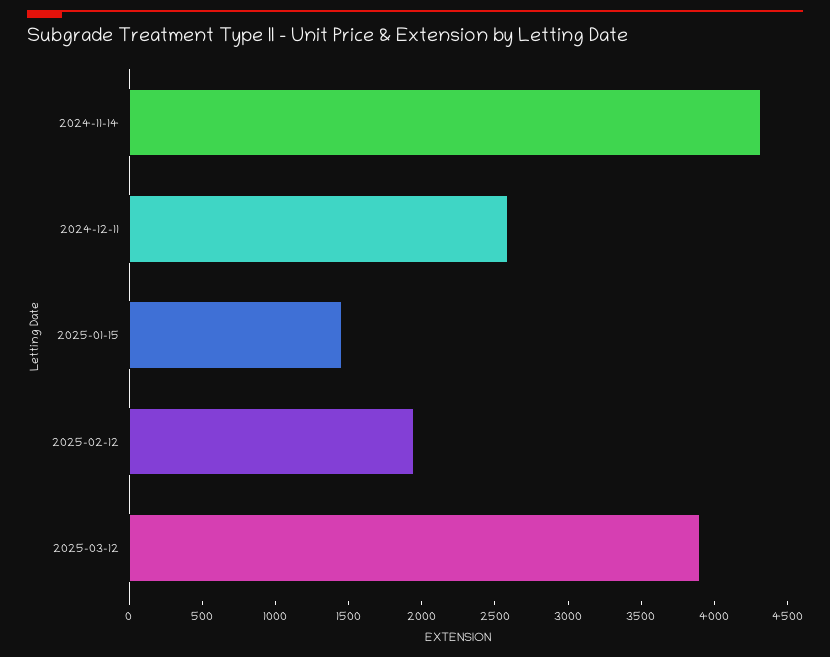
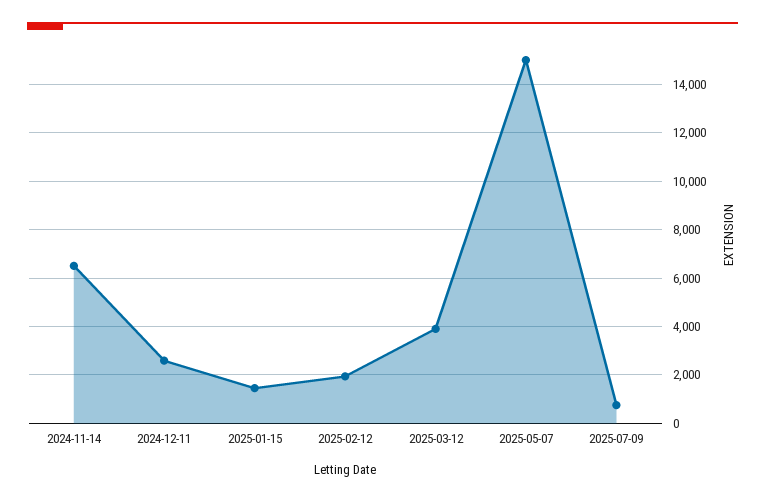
2024-11-14: 4300 -> 6500
2025-05-07: none -> 15000
2025-07-09: none -> 750

